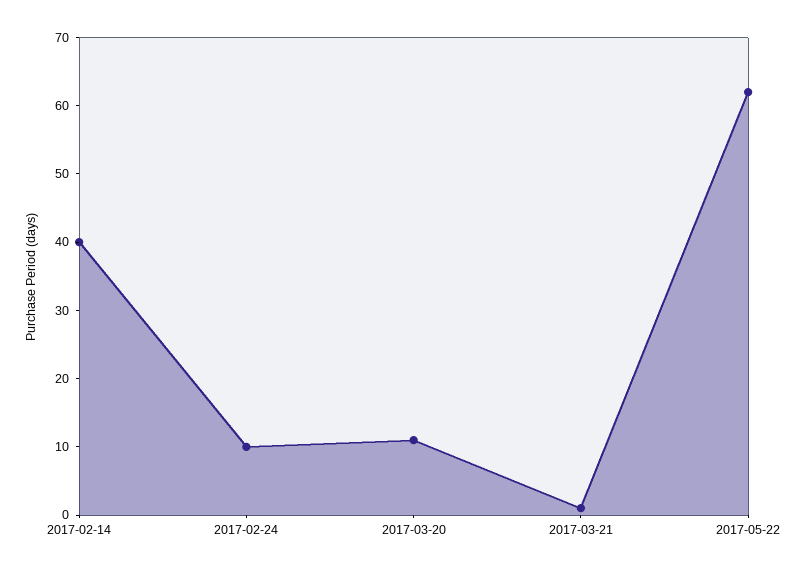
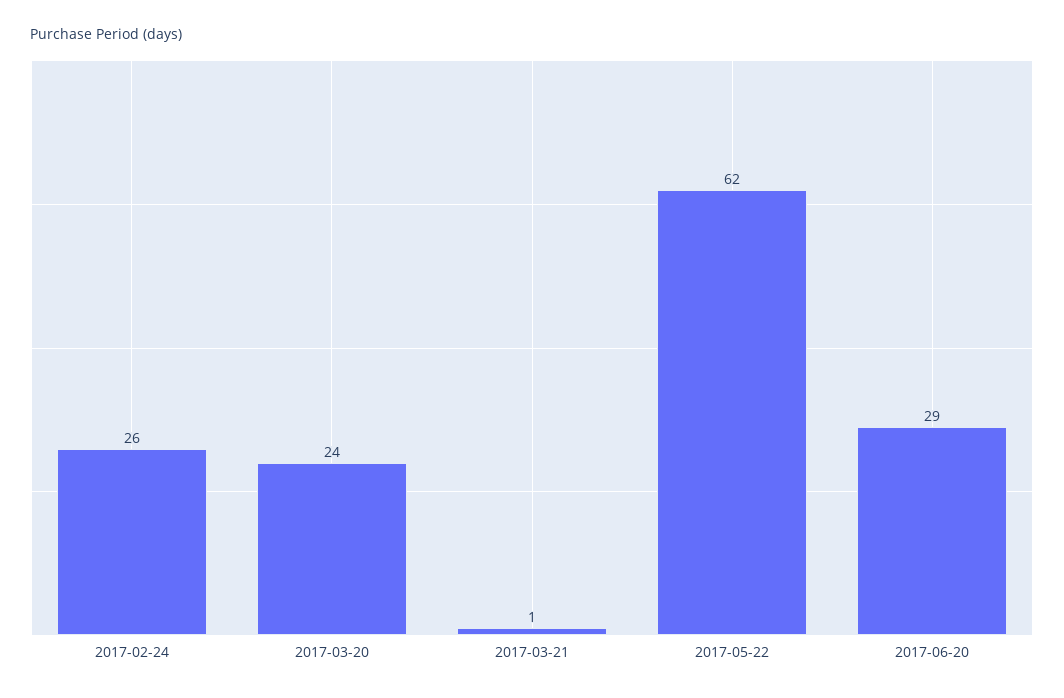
2017-02-14: 40 -> none
2017-02-24: 10 -> 26
2017-03-20: 10 -> 24
2017-06-20: none -> 29

